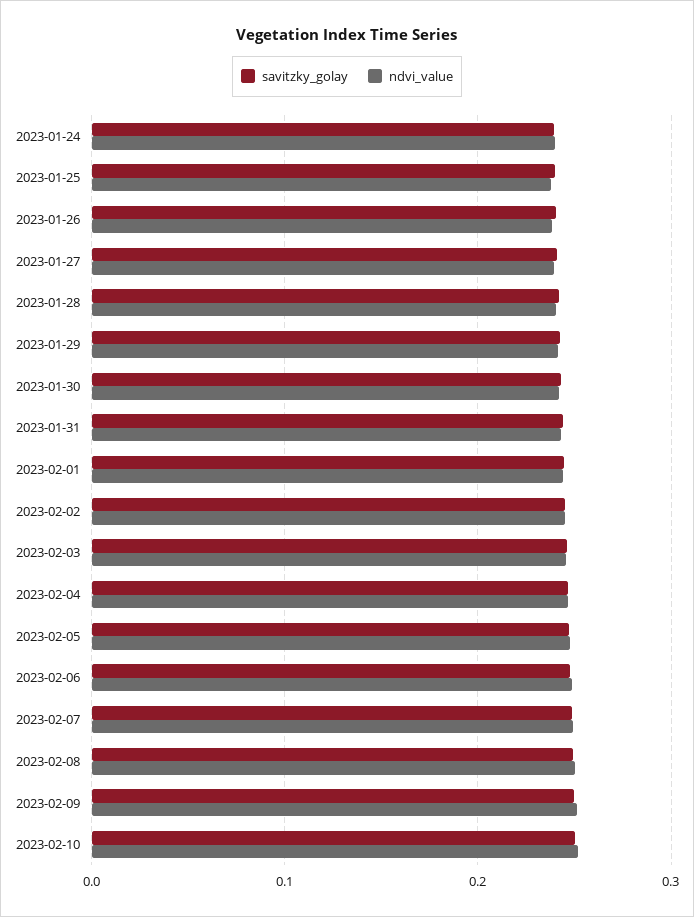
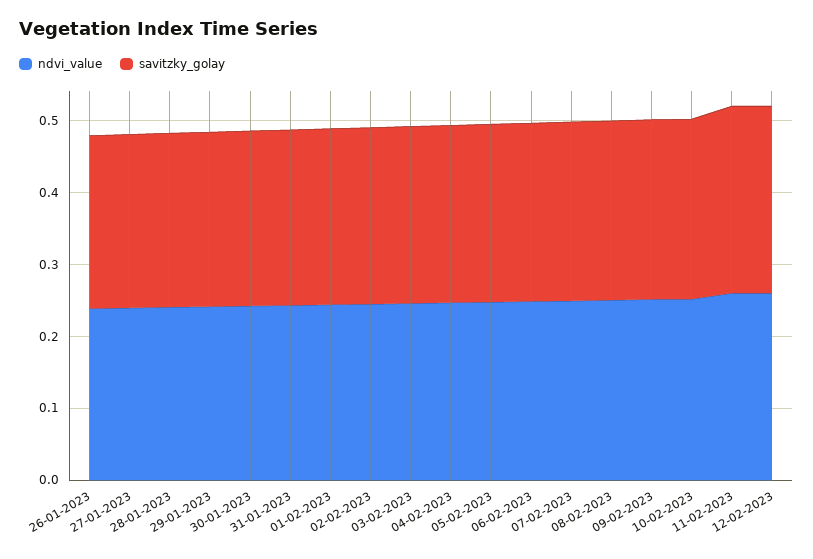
savitzky_golay, 2023-01-24: 0.24 -> none
ndvi_value, 2023-01-24: 0.24 -> none
savitzky_golay, 2023-01-25: 0.24 -> none
ndvi_value, 2023-01-25: 0.24 -> none
ndvi_value, 11-02-2023: none -> 0.26
savitzky_golay, 11-02-2023: none -> 0.26
ndvi_value, 12-02-2023: none -> 0.26
savitzky_golay, 12-02-2023: none -> 0.26

